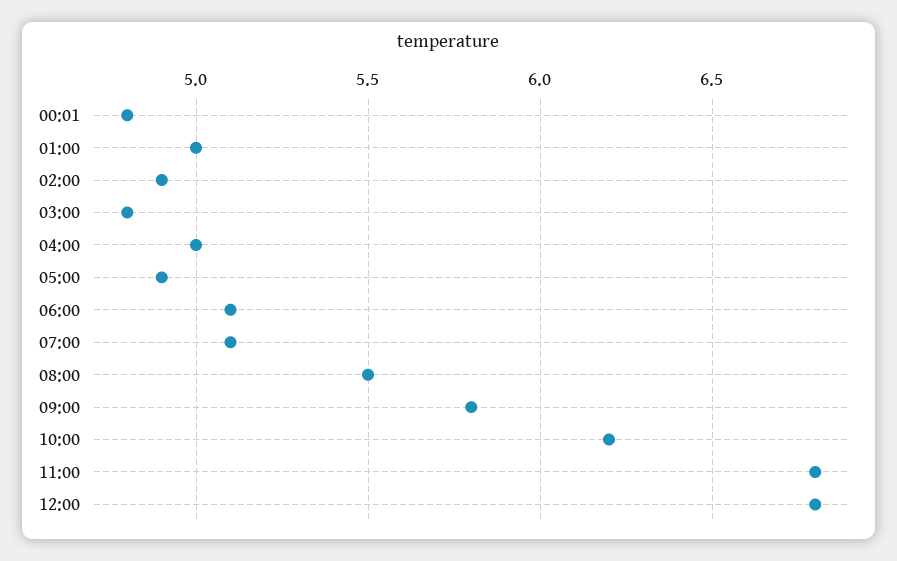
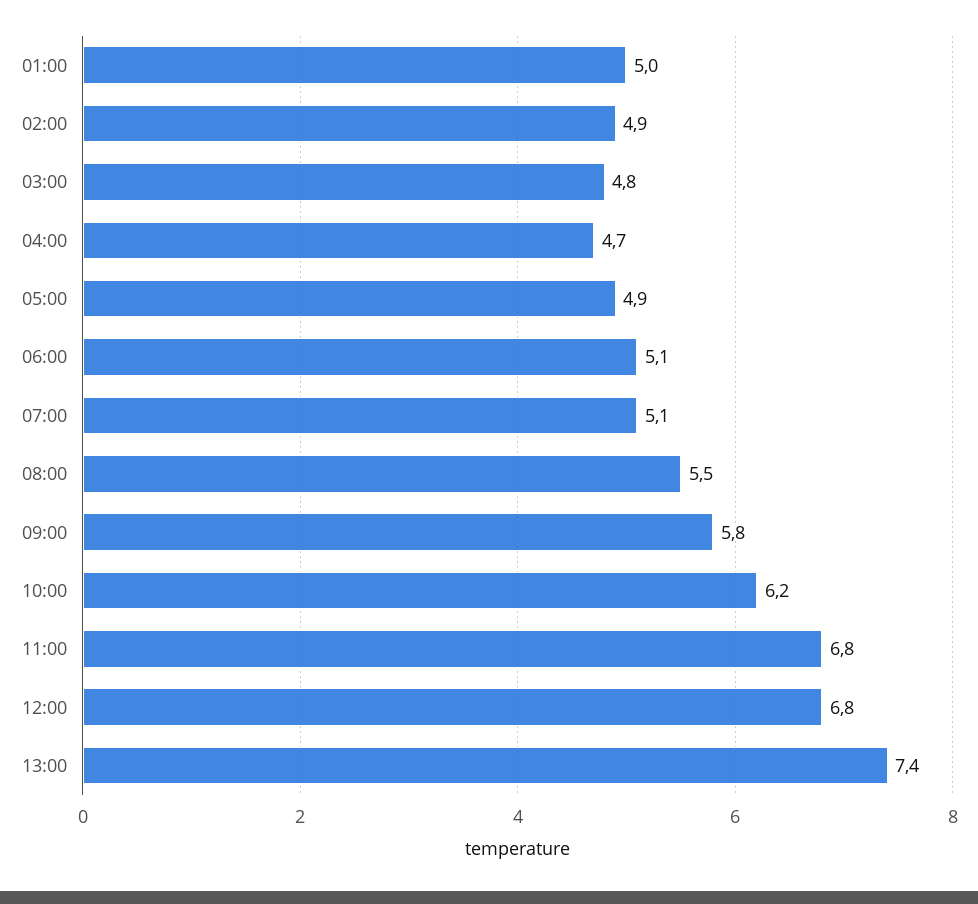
00:01: 4.8 -> none
04:00: 5 -> 4.7
13:00: none -> 7.4

